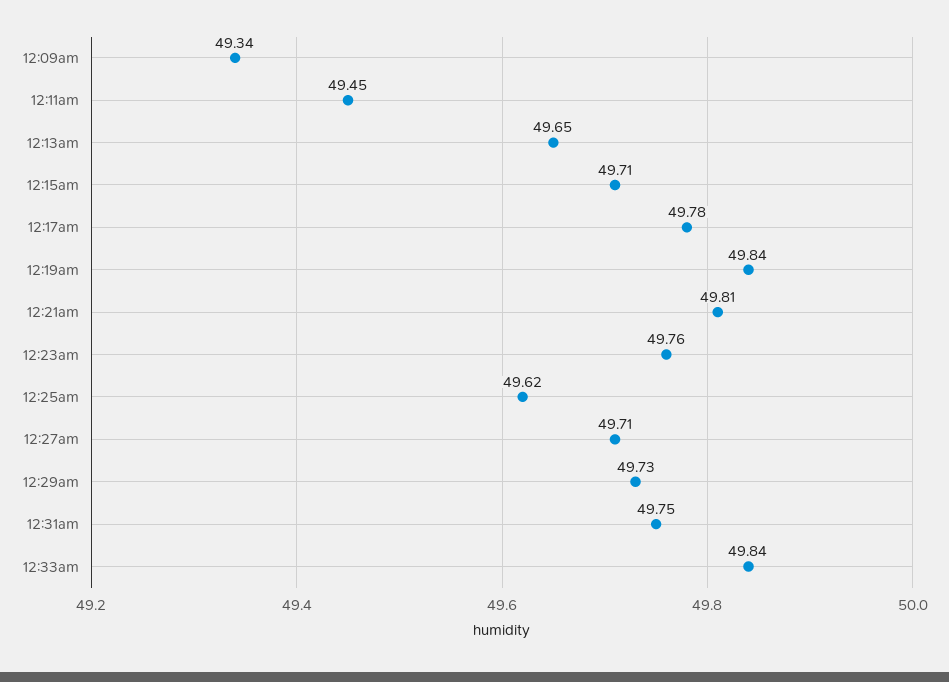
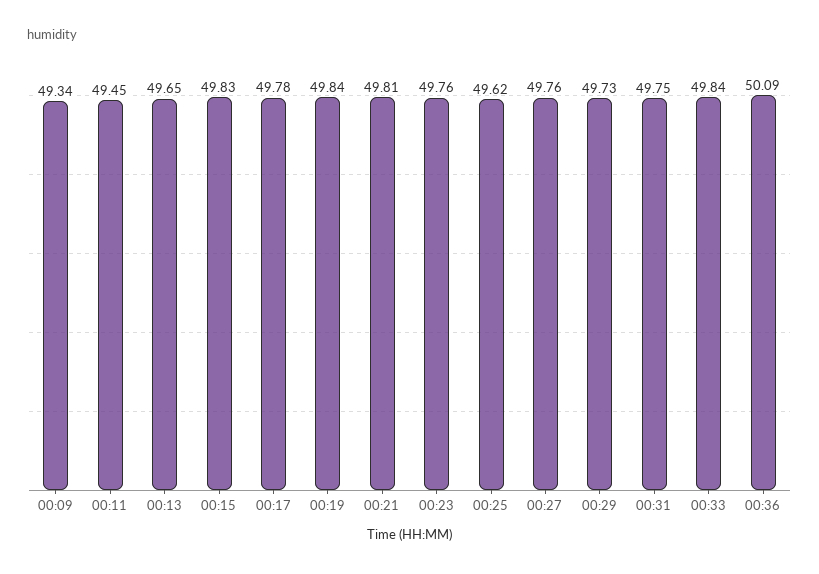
12:15am: 49.71 -> 49.83
12:27am: 49.71 -> 49.76
00:36: none -> 50.09

